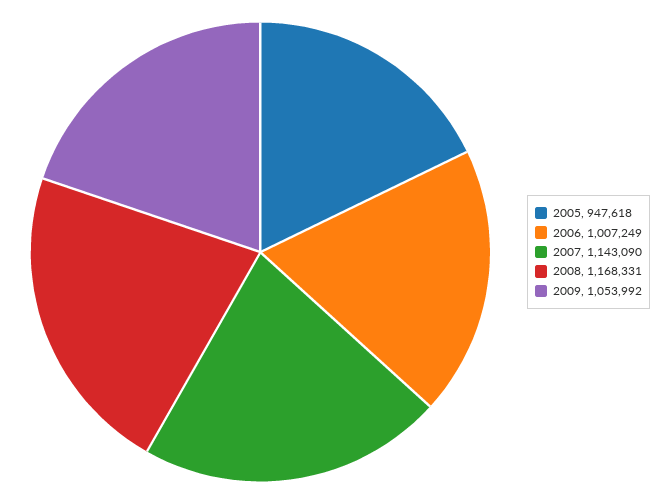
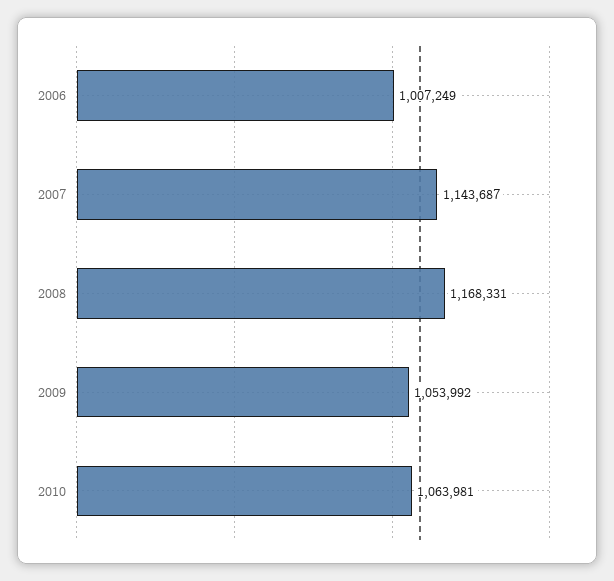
2005: 947618 -> none
2007: 1143090 -> 1143687
2010: none -> 1063981

